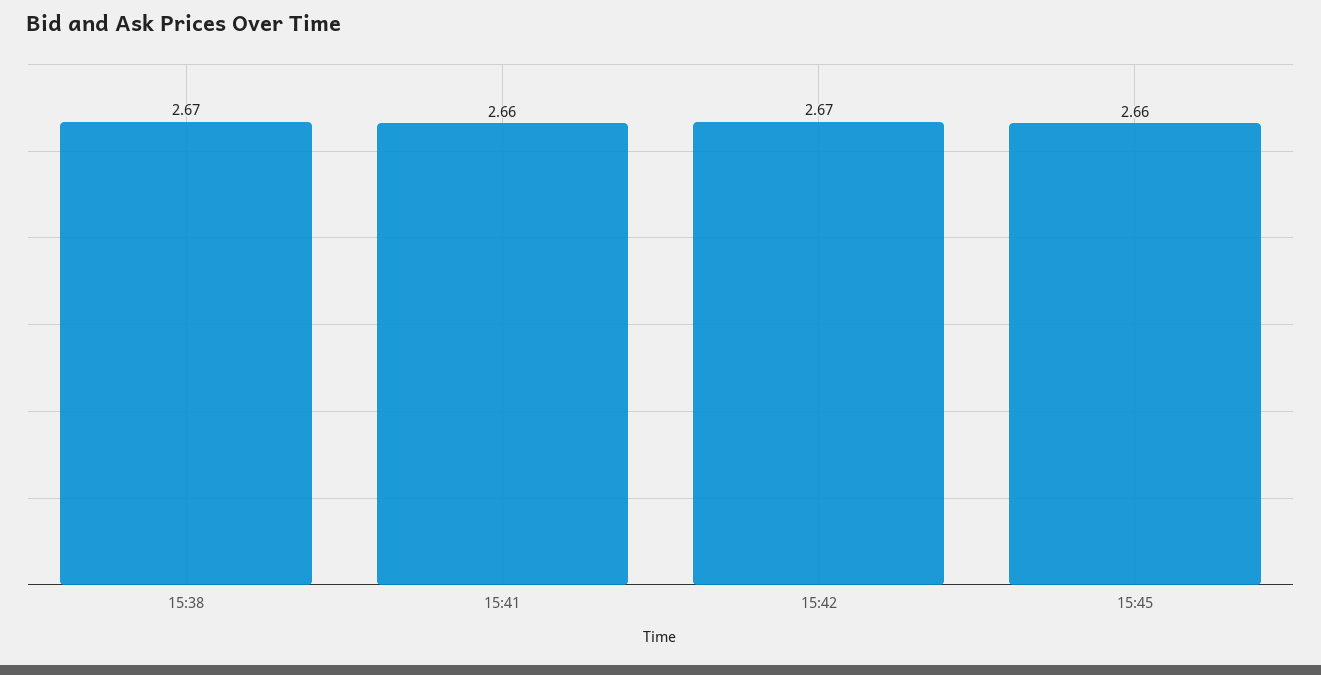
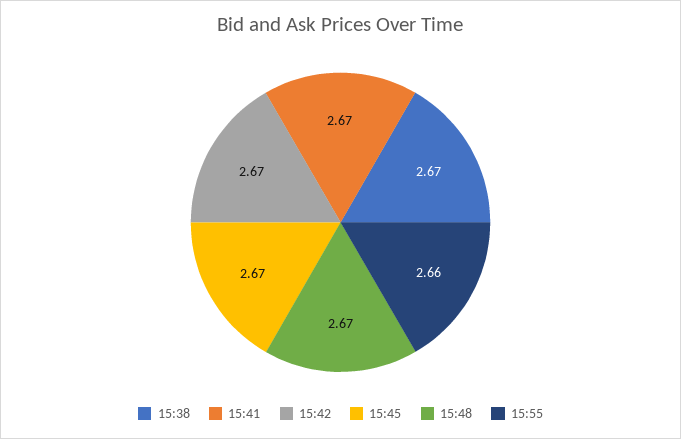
15:41: 2.66 -> 2.67
15:45: 2.66 -> 2.67
15:48: none -> 2.67
15:55: none -> 2.66

